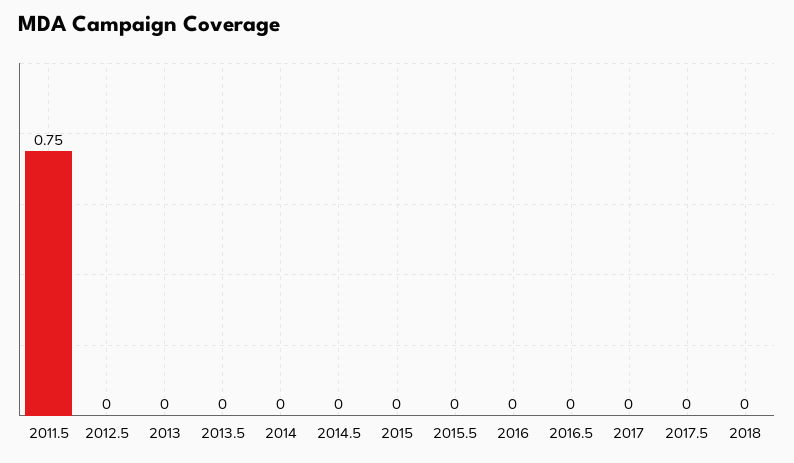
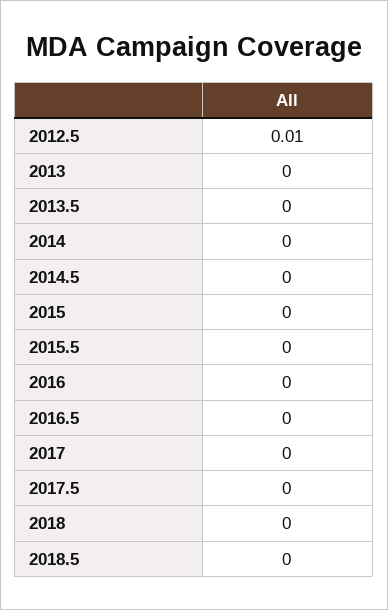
2011.5: 0.75 -> none
2012.5: 0 -> 0.01
2018.5: none -> 0

